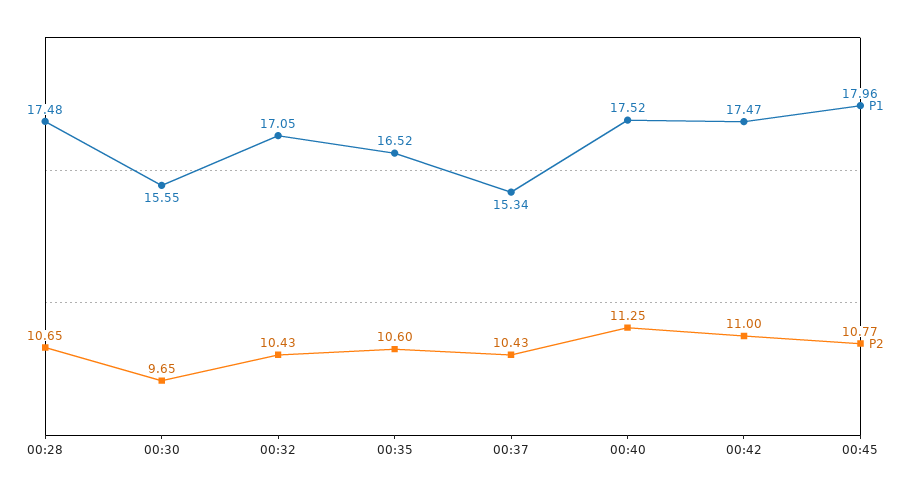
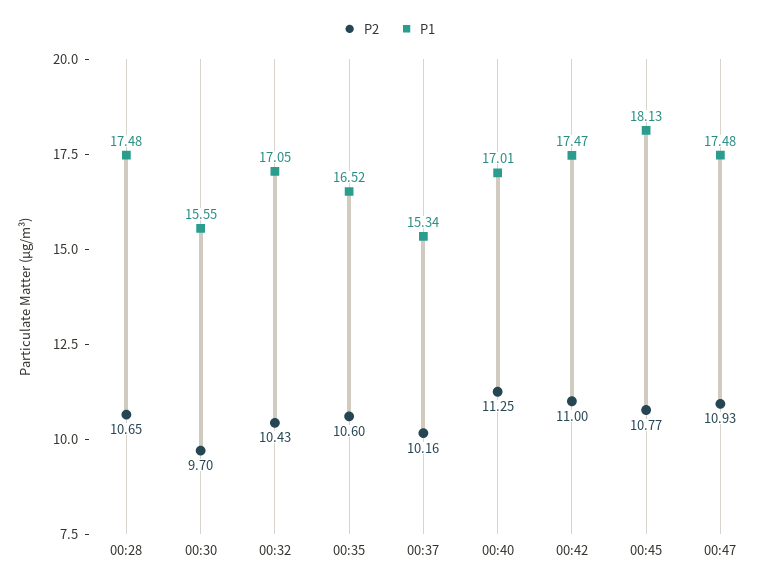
P2, 00:30: 9.65 -> 9.7
P2, 00:37: 10.43 -> 10.16
P1, 00:40: 17.52 -> 17.01
P1, 00:45: 17.96 -> 18.13
P2, 00:47: none -> 10.93
P1, 00:47: none -> 17.48

